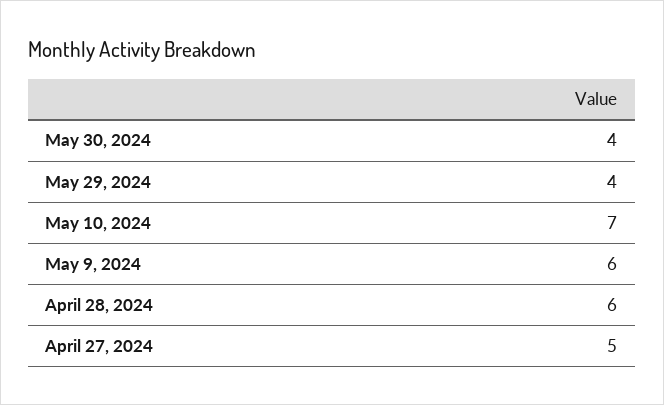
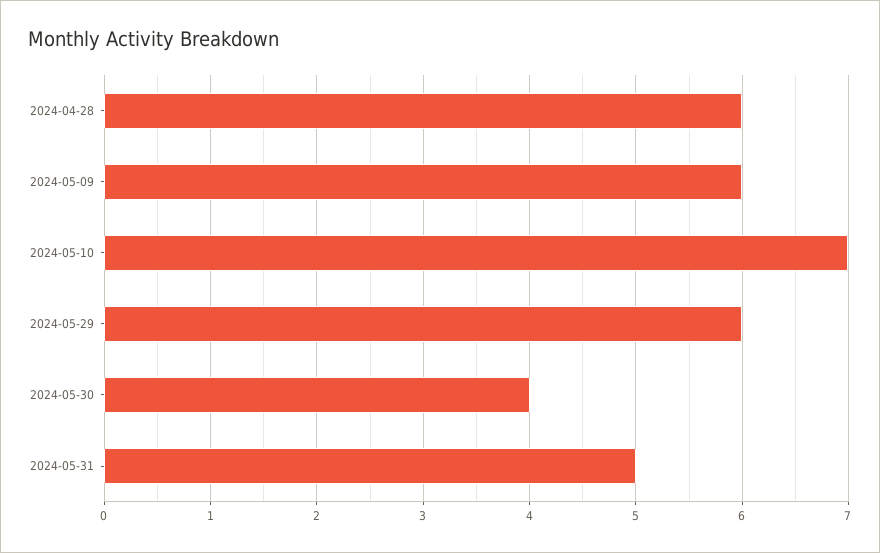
May 29, 2024: 4 -> 6
April 27, 2024: 5 -> none
2024-05-31: none -> 5

